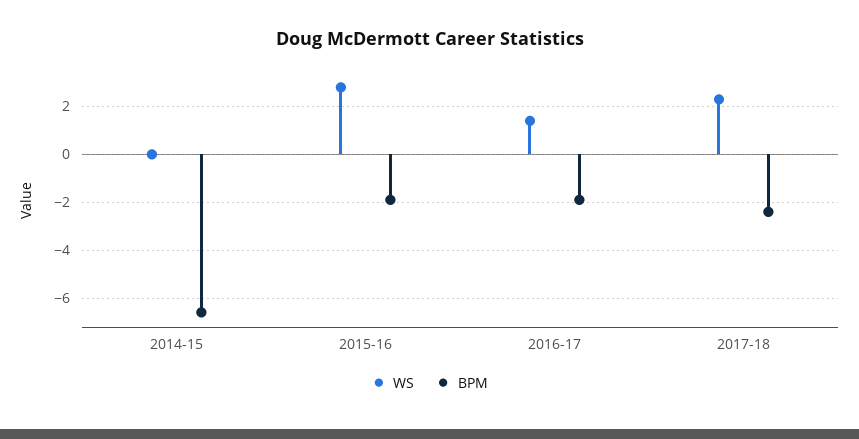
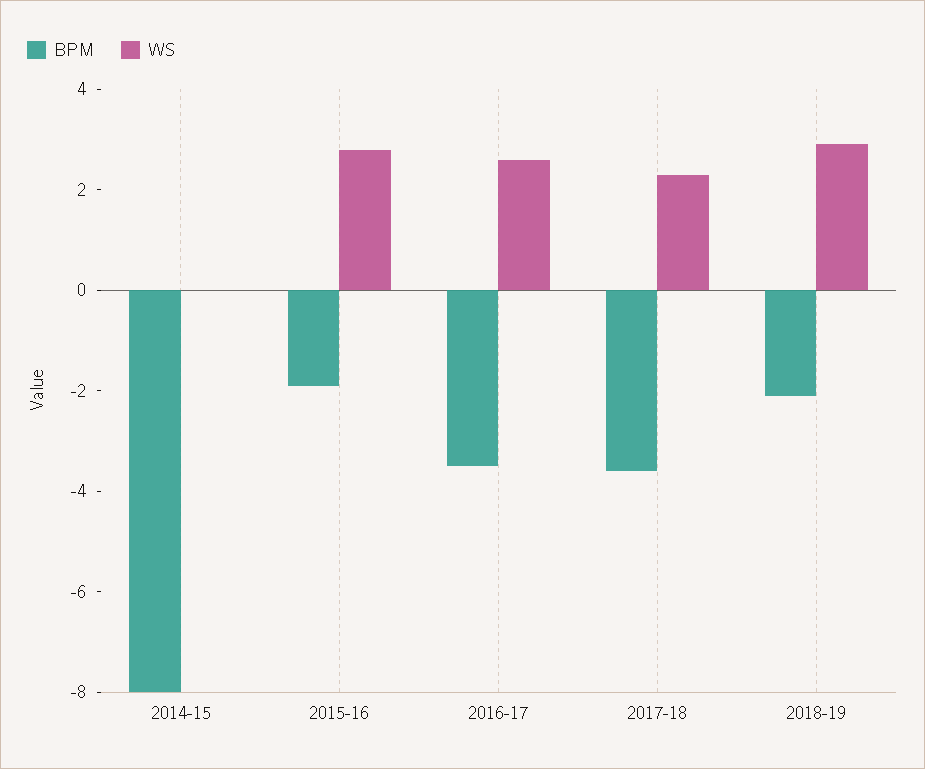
BPM, 2014-15: -6.5 -> -8
WS, 2016-17: 1.5 -> 2.5
BPM, 2016-17: -2 -> -3.5
BPM, 2017-18: -2.5 -> -3.5
BPM, 2018-19: none -> -2
WS, 2018-19: none -> 3

